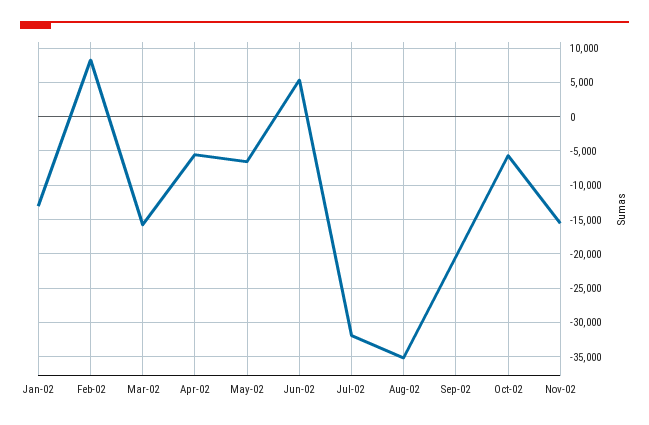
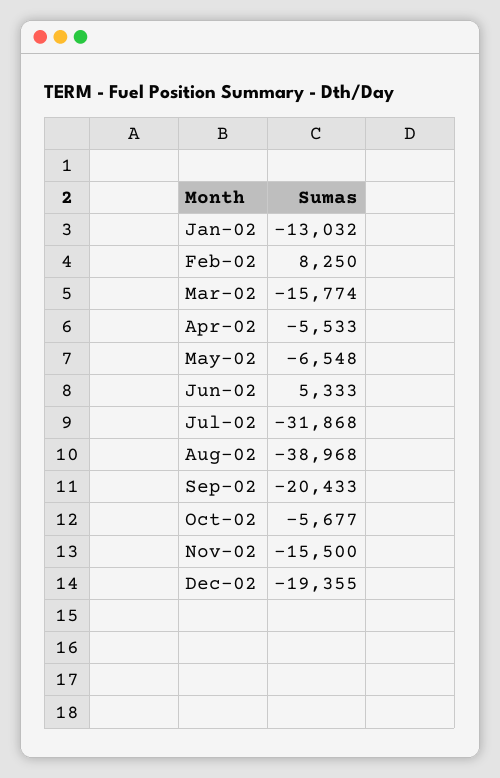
Aug-02: -35000 -> -38968
Dec-02: none -> -19355

